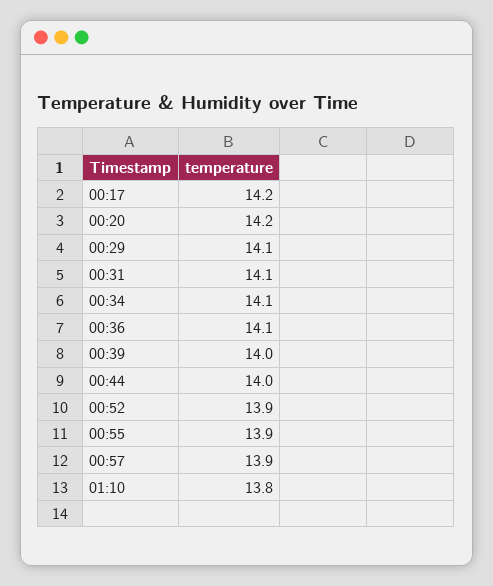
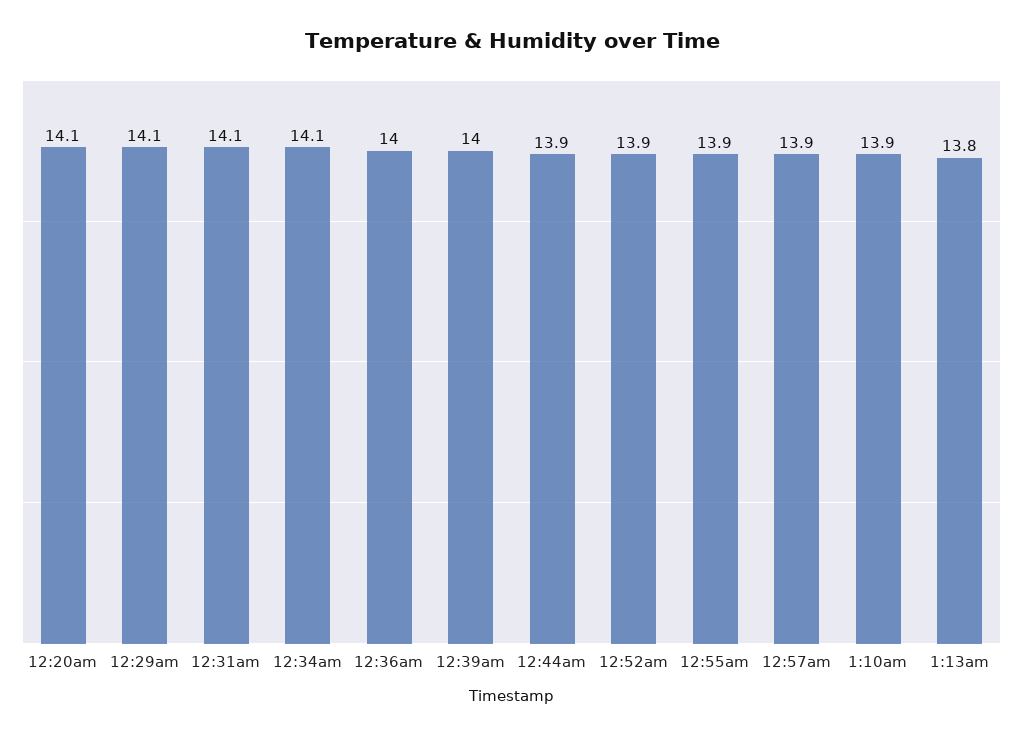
00:17: 14.2 -> none
00:20: 14.2 -> 14.1
00:36: 14.1 -> 14
00:44: 14 -> 13.9
01:10: 13.8 -> 13.9
1:13am: none -> 13.8

